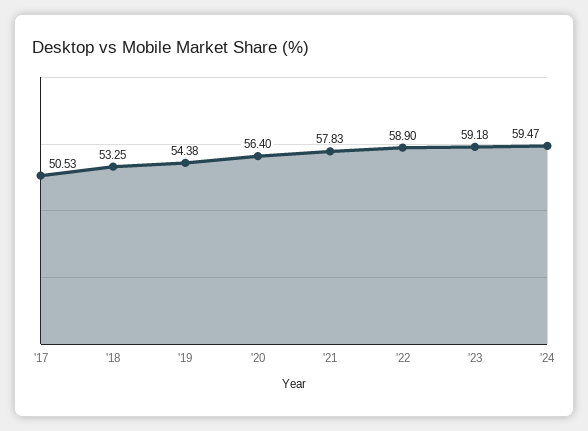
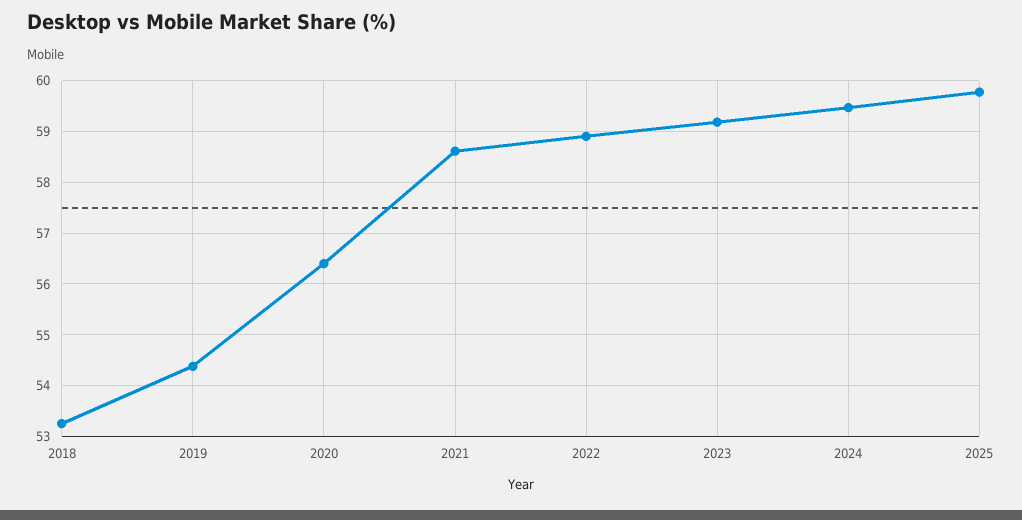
'17: 50.53 -> none
'21: 57.83 -> 58.6
2025: none -> 59.8

